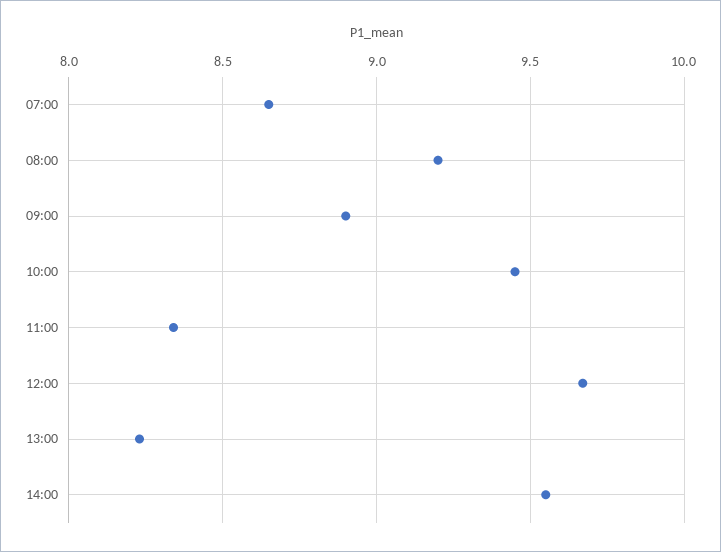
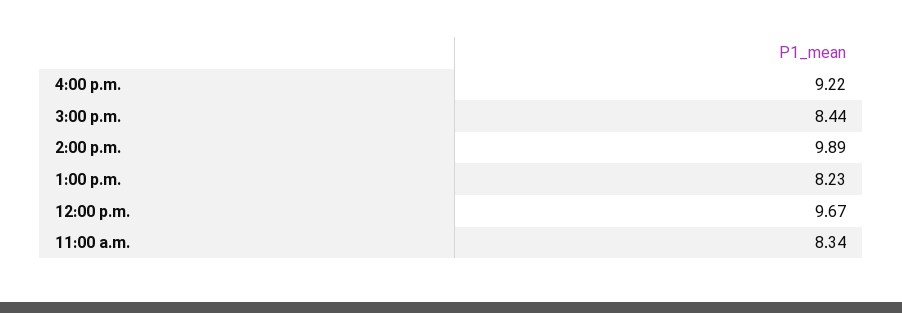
07:00: 8.65 -> none
08:00: 9.2 -> none
09:00: 8.9 -> none
10:00: 9.45 -> none
14:00: 9.55 -> 9.89
4:00 p.m.: none -> 9.22
3:00 p.m.: none -> 8.44

